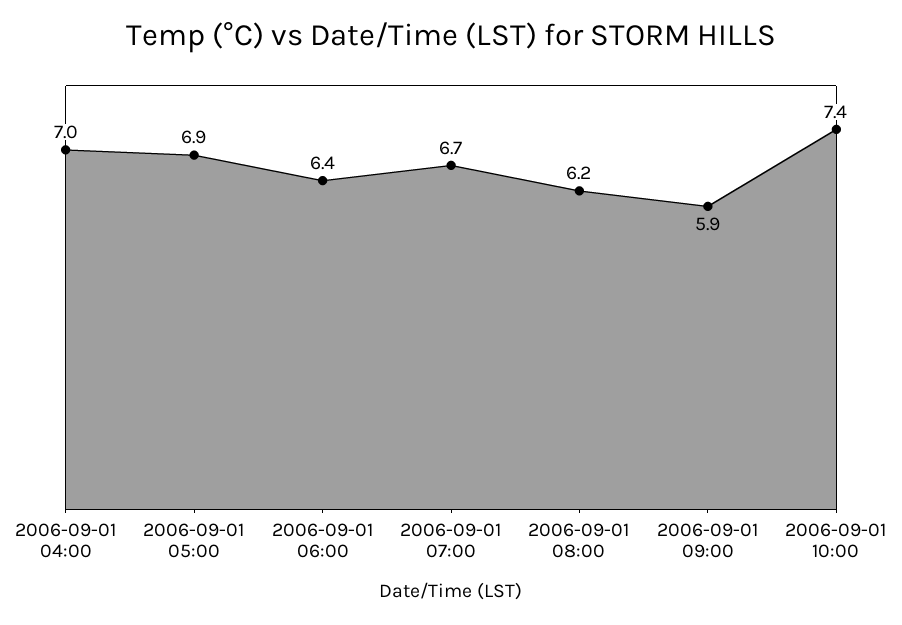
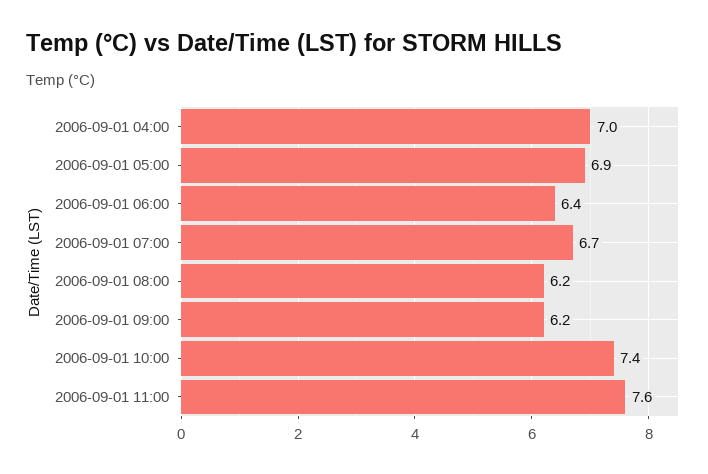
2006-09-01 09:00: 5.9 -> 6.2
2006-09-01 11:00: none -> 7.6

